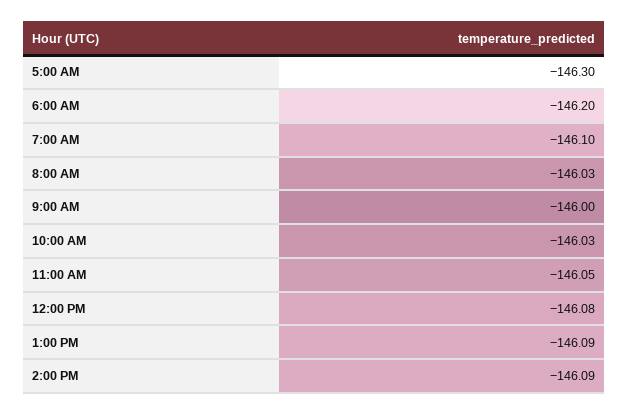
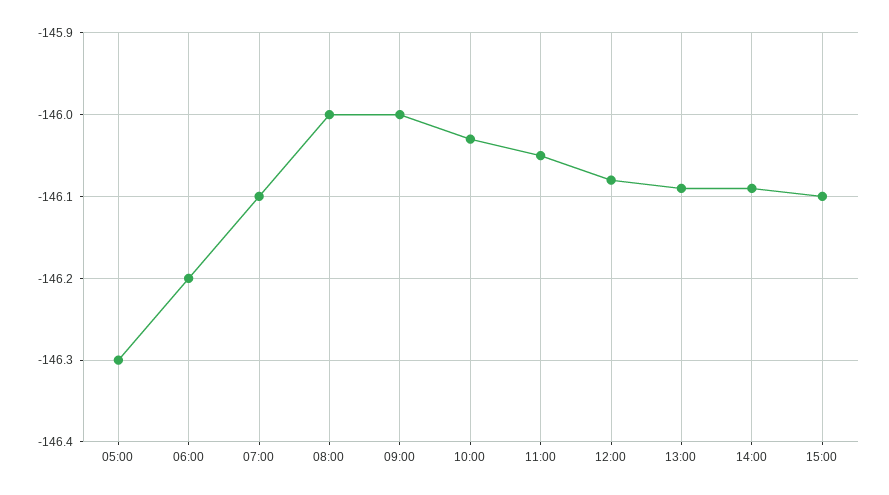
8:00 AM: -146.03 -> -146
15:00: none -> -146.1

